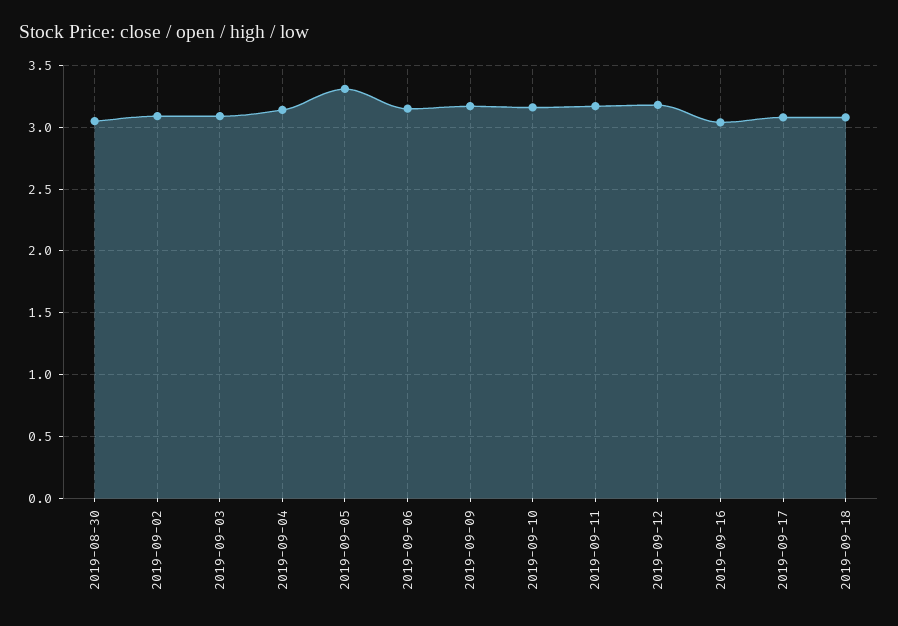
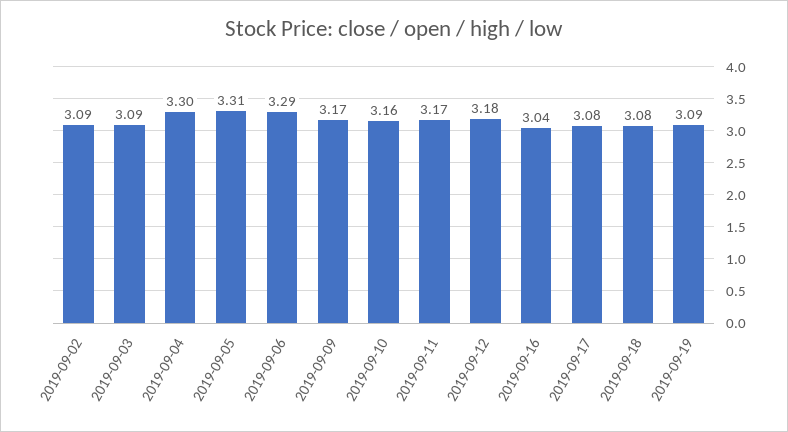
2019-08-30: 3.05 -> none
2019-09-04: 3.15 -> 3.3
2019-09-06: 3.15 -> 3.29
2019-09-19: none -> 3.09

